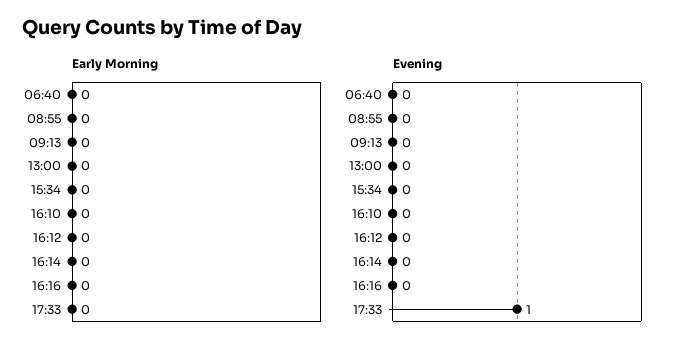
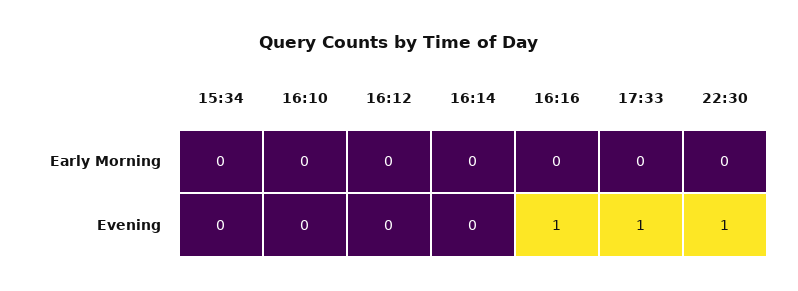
Early Morning, 06:40: 0 -> none
Early Morning, 08:55: 0 -> none
Early Morning, 09:13: 0 -> none
Early Morning, 13:00: 0 -> none
Evening, 06:40: 0 -> none
Evening, 08:55: 0 -> none
Evening, 09:13: 0 -> none
Evening, 13:00: 0 -> none
Evening, 16:16: 0 -> 1
Early Morning, 22:30: none -> 0
Evening, 22:30: none -> 1

